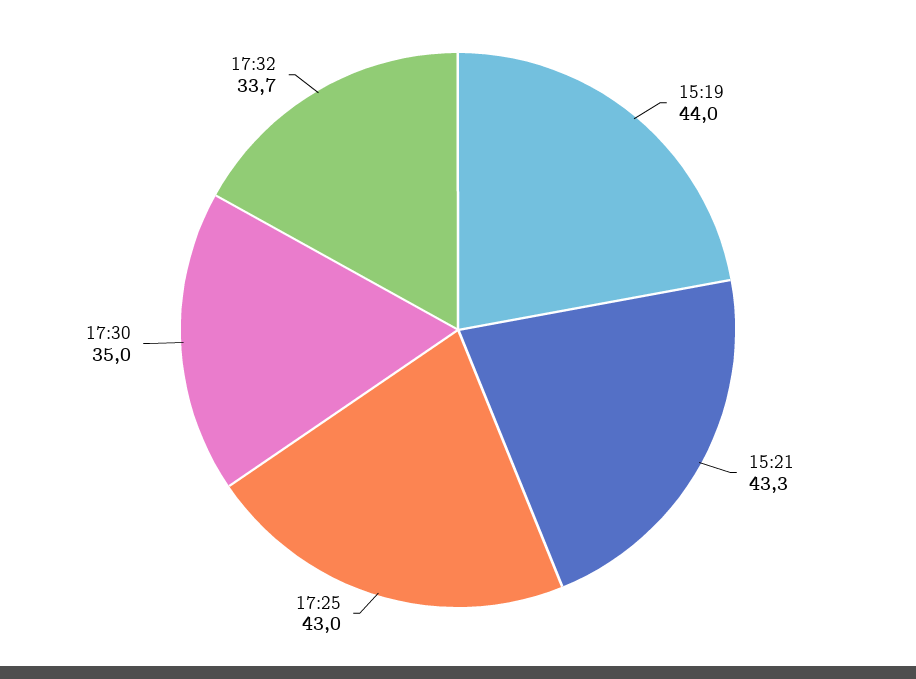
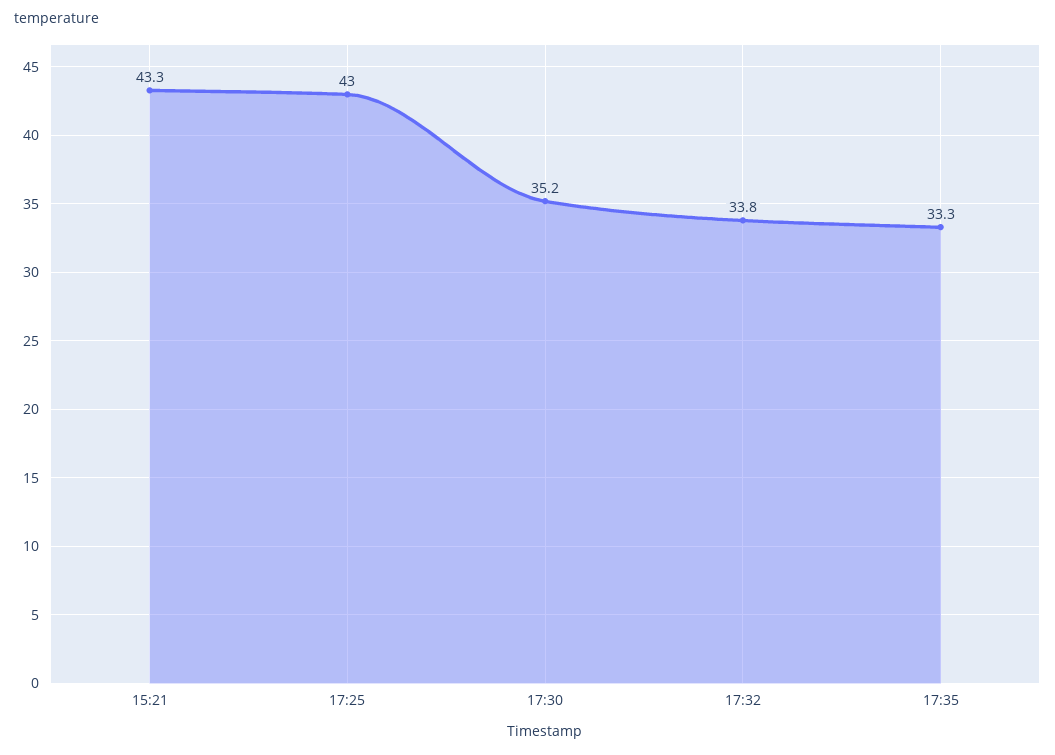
15:19: 44 -> none
17:30: 35 -> 35.2
17:32: 33.7 -> 33.8
17:35: none -> 33.3

